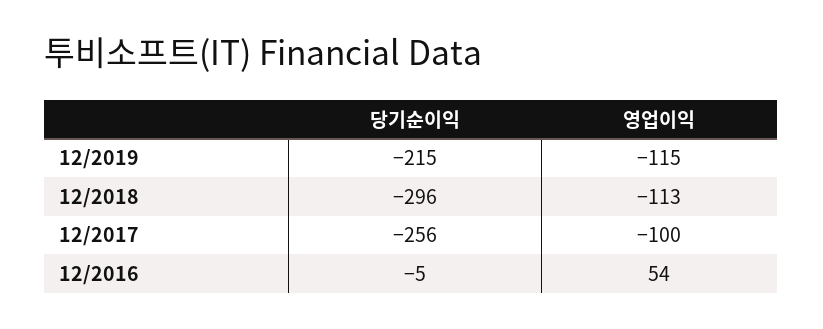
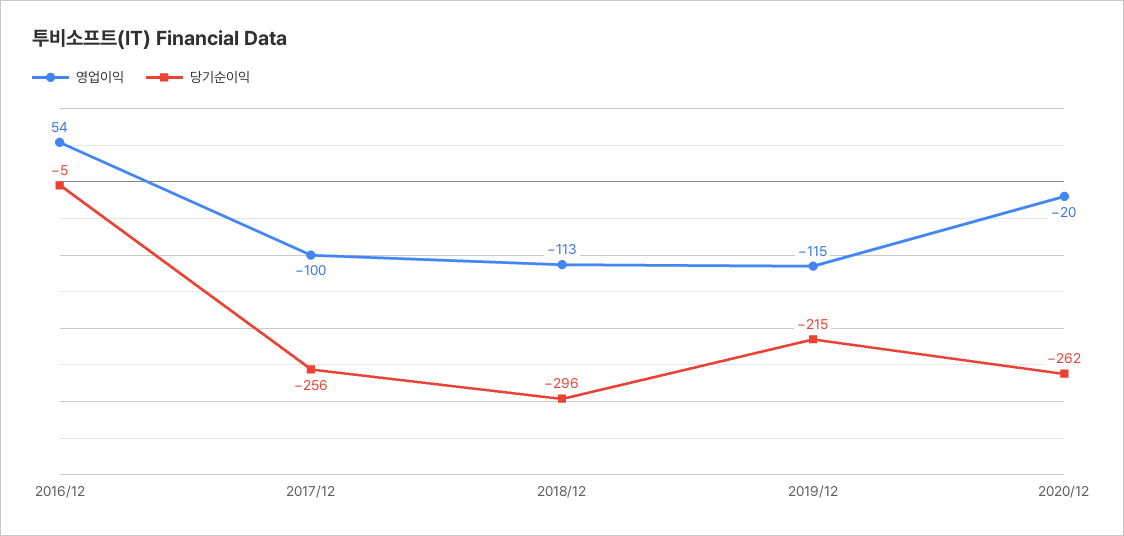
영업이익, 2020/12: none -> -20
당기순이익, 2020/12: none -> -262

